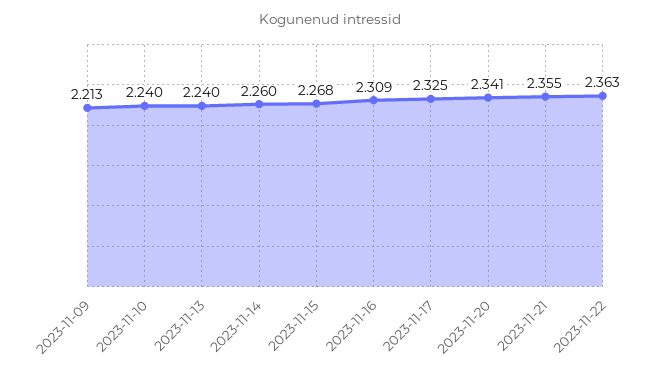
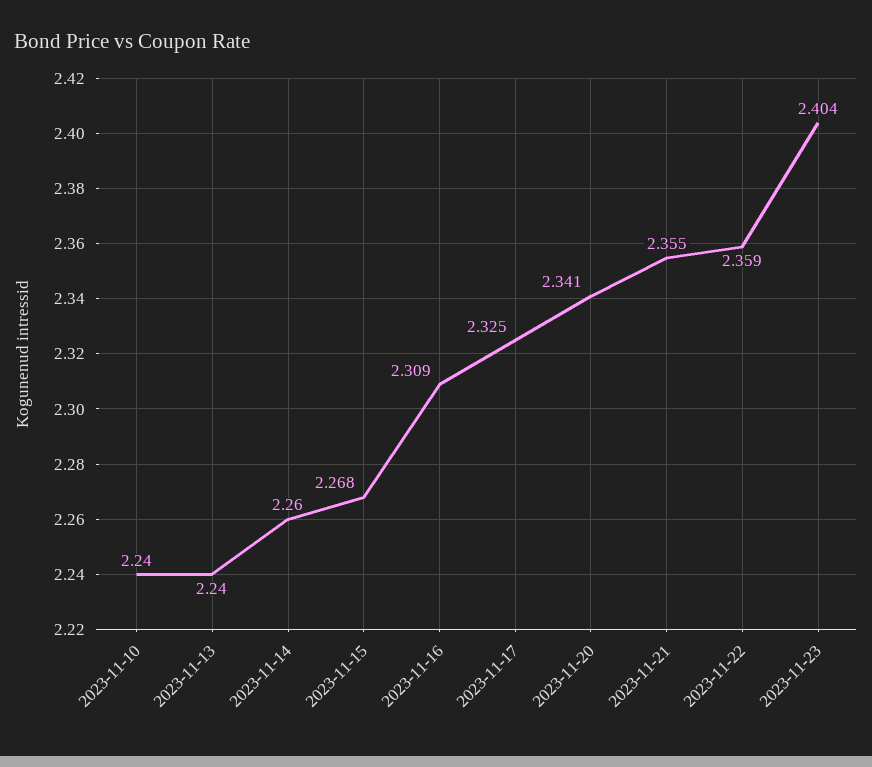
2023-11-09: 2.213 -> none
2023-11-22: 2.363 -> 2.359
2023-11-23: none -> 2.404

